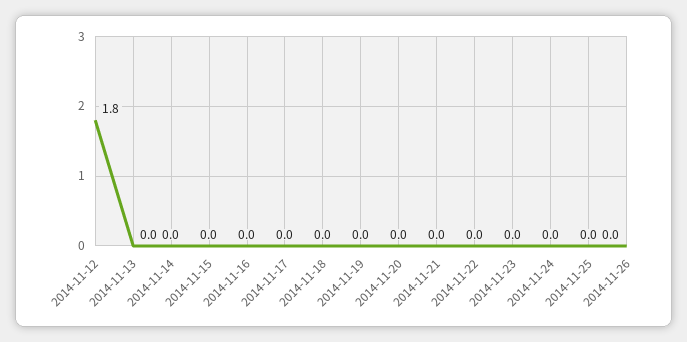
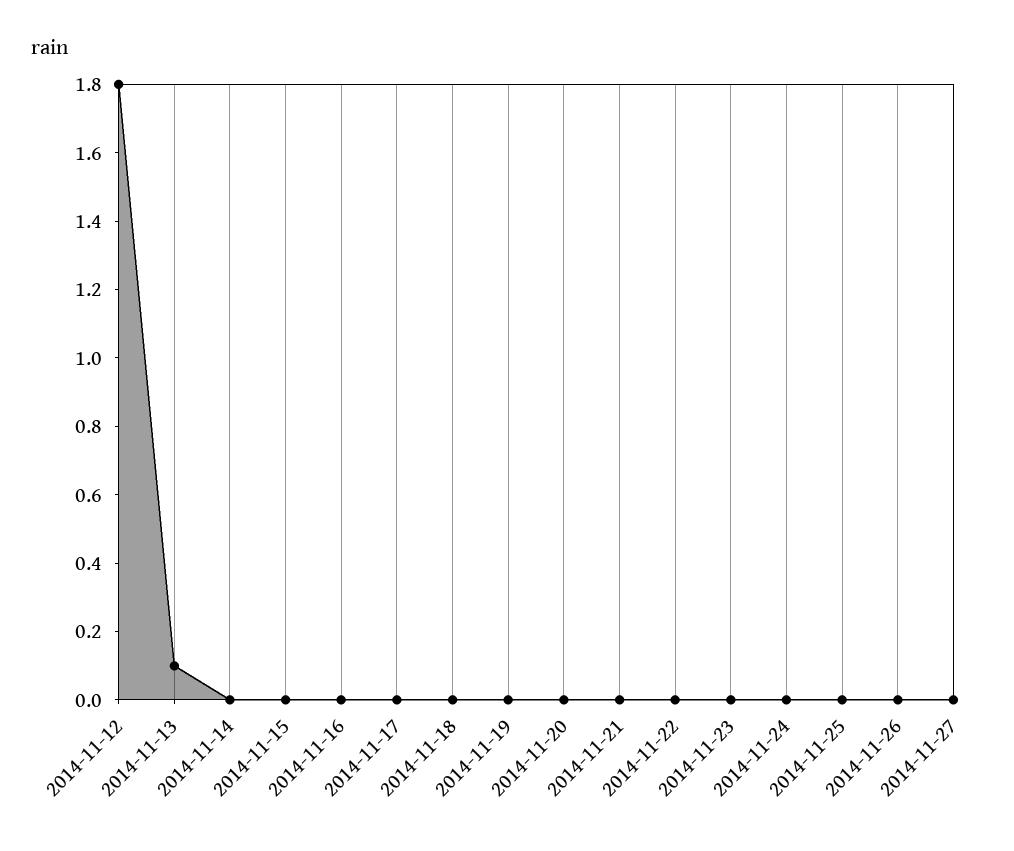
2014-11-13: 0 -> 0.1
2014-11-27: none -> 0

